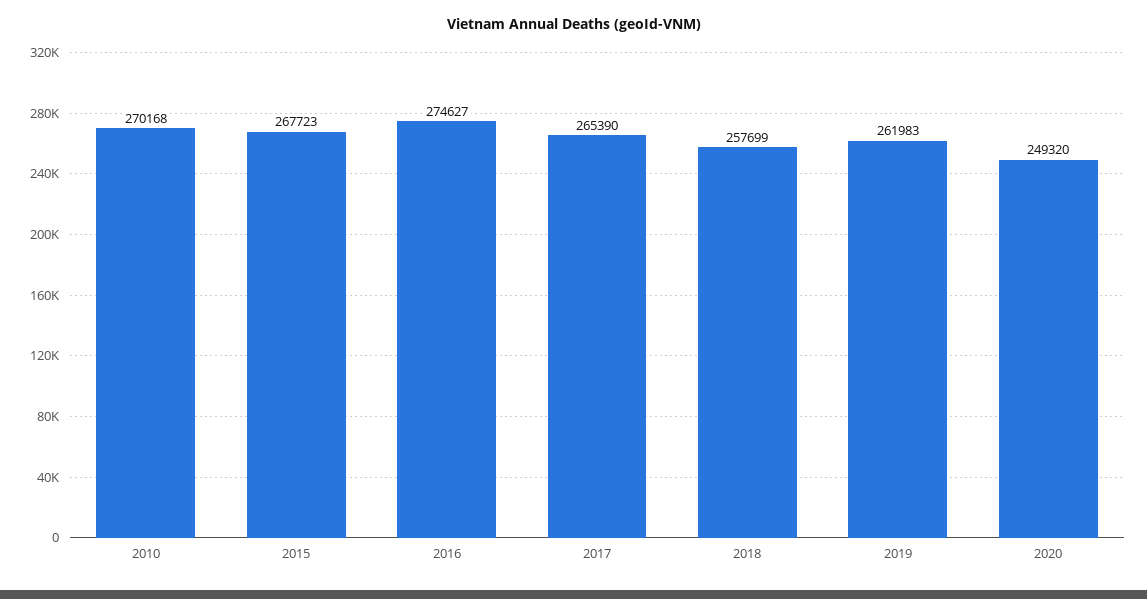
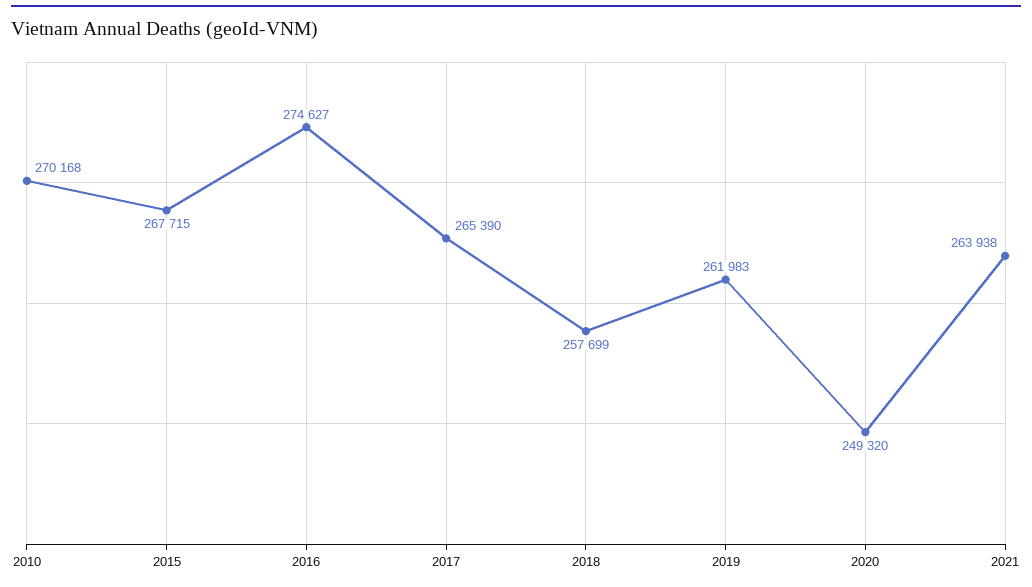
2015: 267723 -> 267715
2021: none -> 263938

